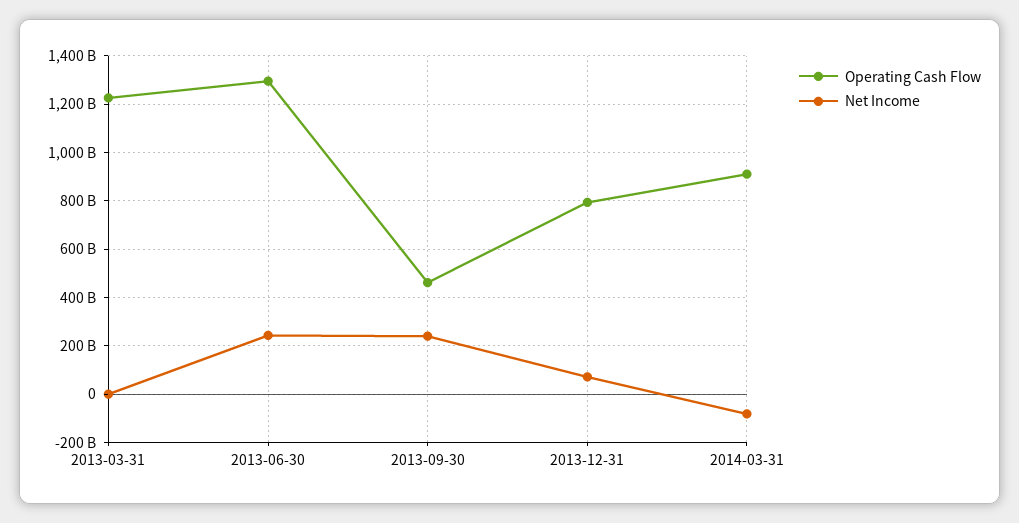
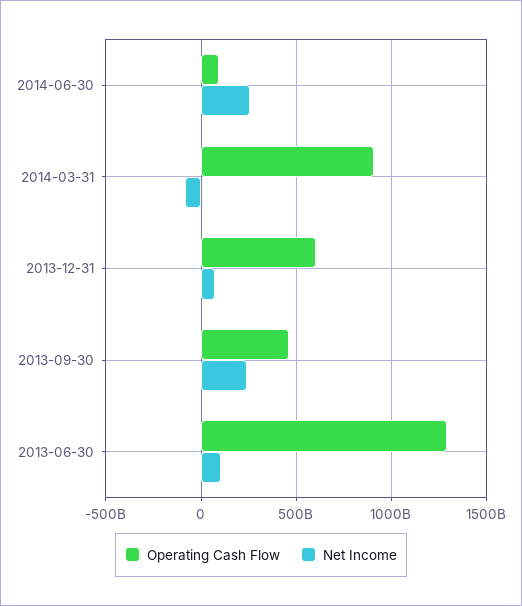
Operating Cash Flow, 2013-03-31: 1225000000000 -> none
Net Income, 2013-03-31: 0 -> none
Net Income, 2013-06-30: 250000000000 -> 100000000000
Operating Cash Flow, 2013-12-31: 800000000000 -> 600000000000
Operating Cash Flow, 2014-06-30: none -> 100000000000
Net Income, 2014-06-30: none -> 250000000000

